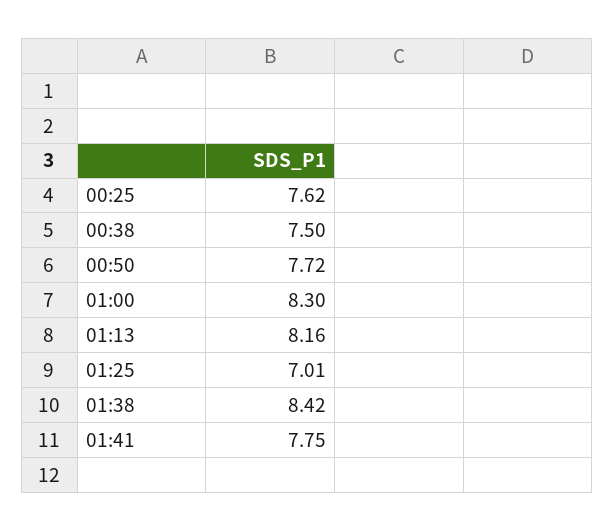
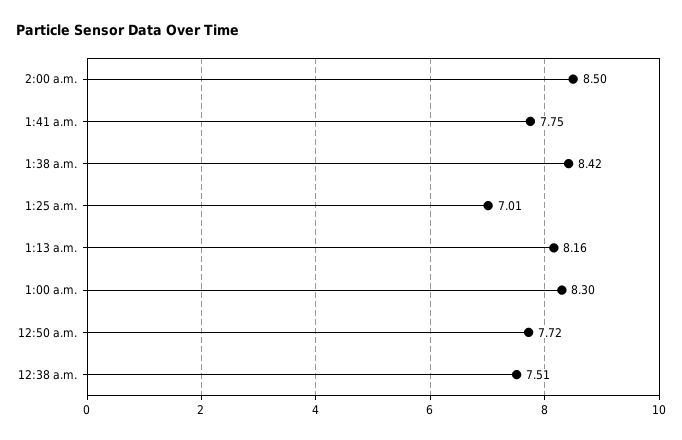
00:25: 7.62 -> none
00:38: 7.5 -> 7.51
2:00 a.m.: none -> 8.5

